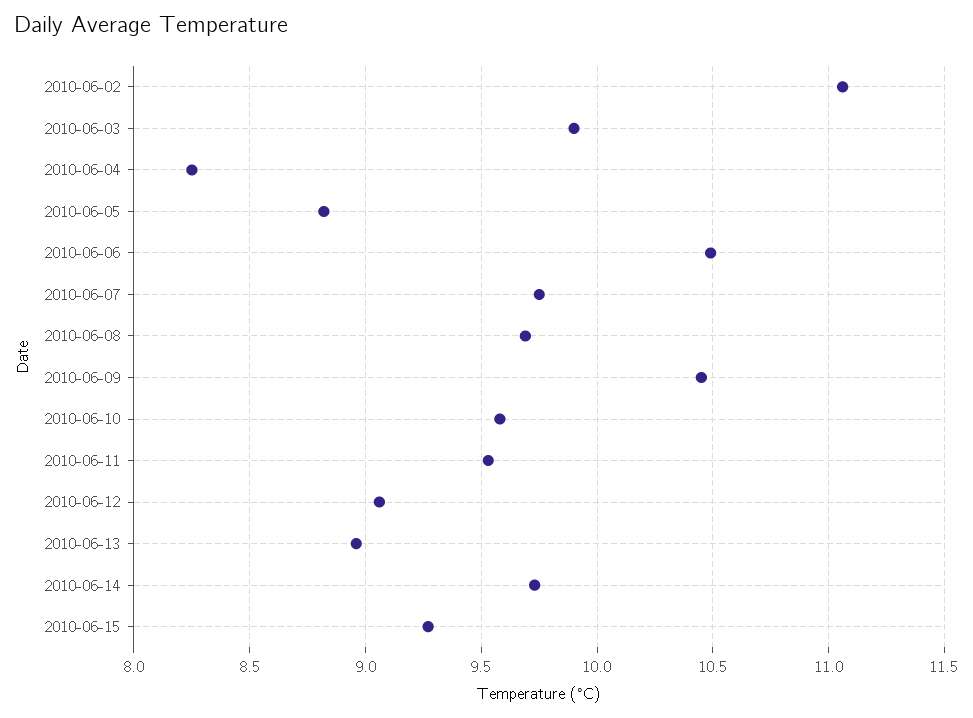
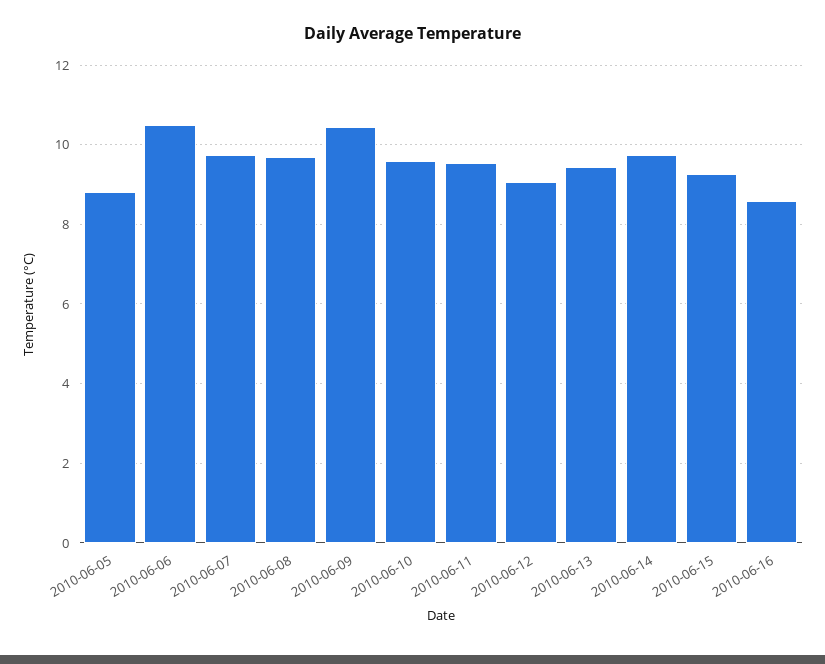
2010-06-02: 11.05 -> none
2010-06-03: 9.9 -> none
2010-06-04: 8.25 -> none
2010-06-13: 8.95 -> 9.4
2010-06-16: none -> 8.6

